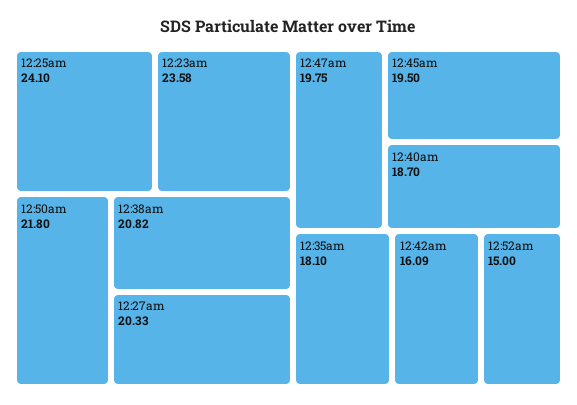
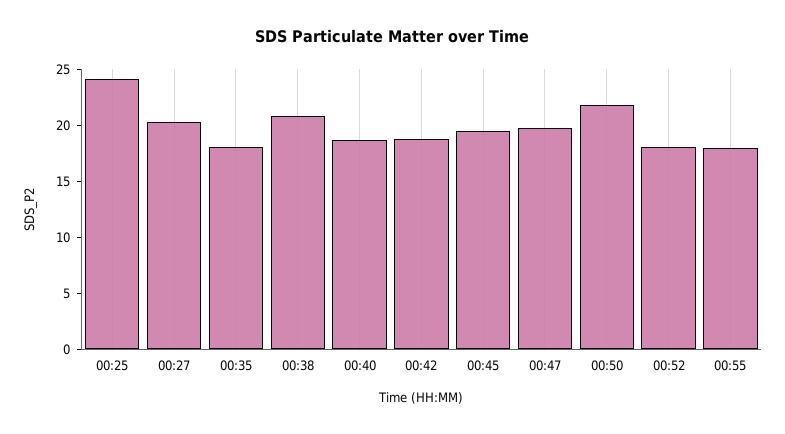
12:23am: 23.58 -> none
12:42am: 16.09 -> 19
12:52am: 15 -> 18
00:55: none -> 18

